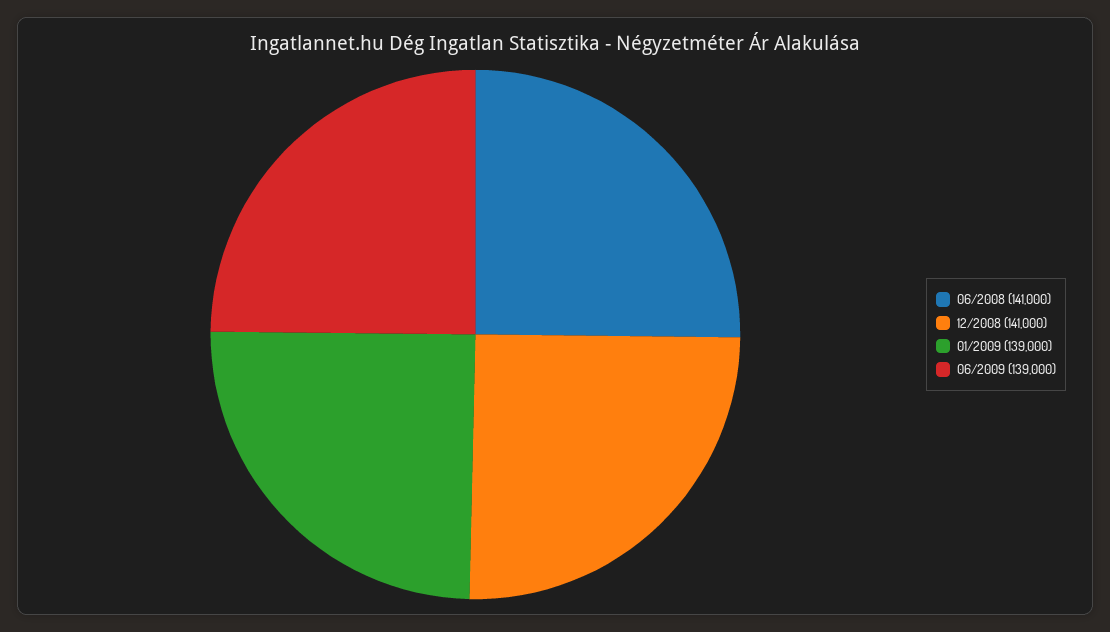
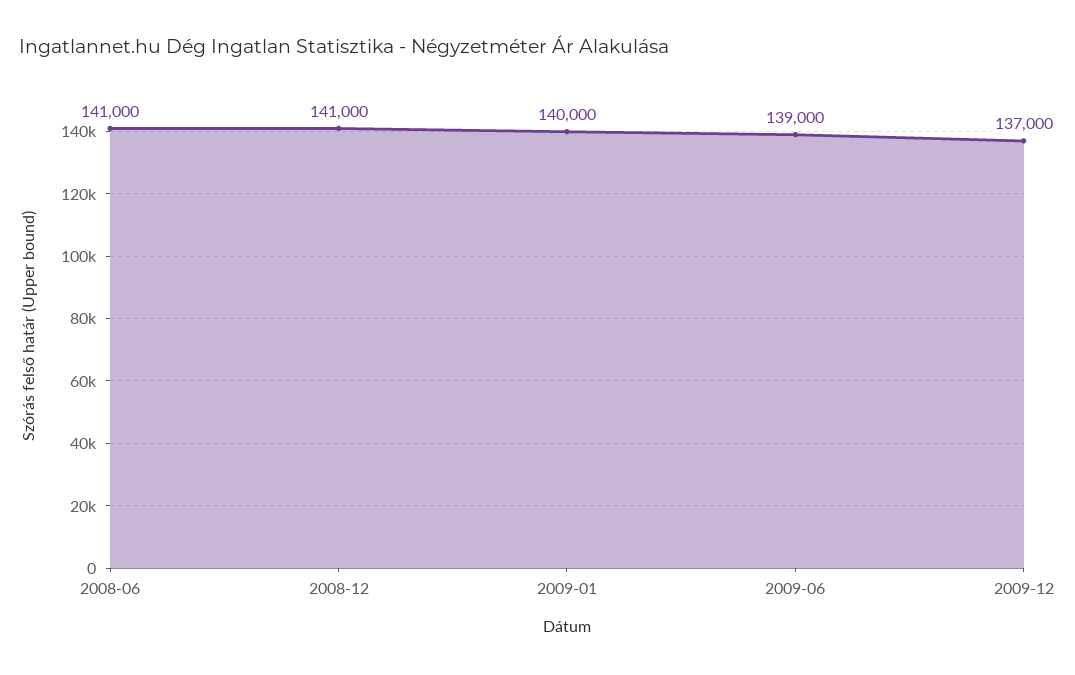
01/2009: 139000 -> 140000
2009-12: none -> 137000

